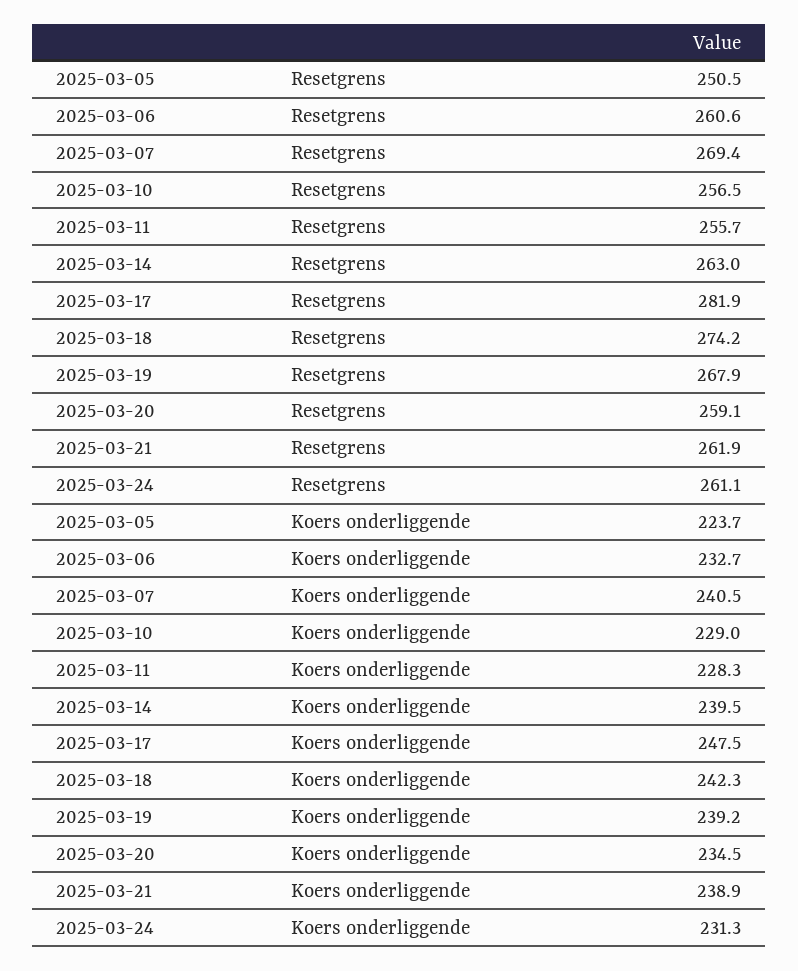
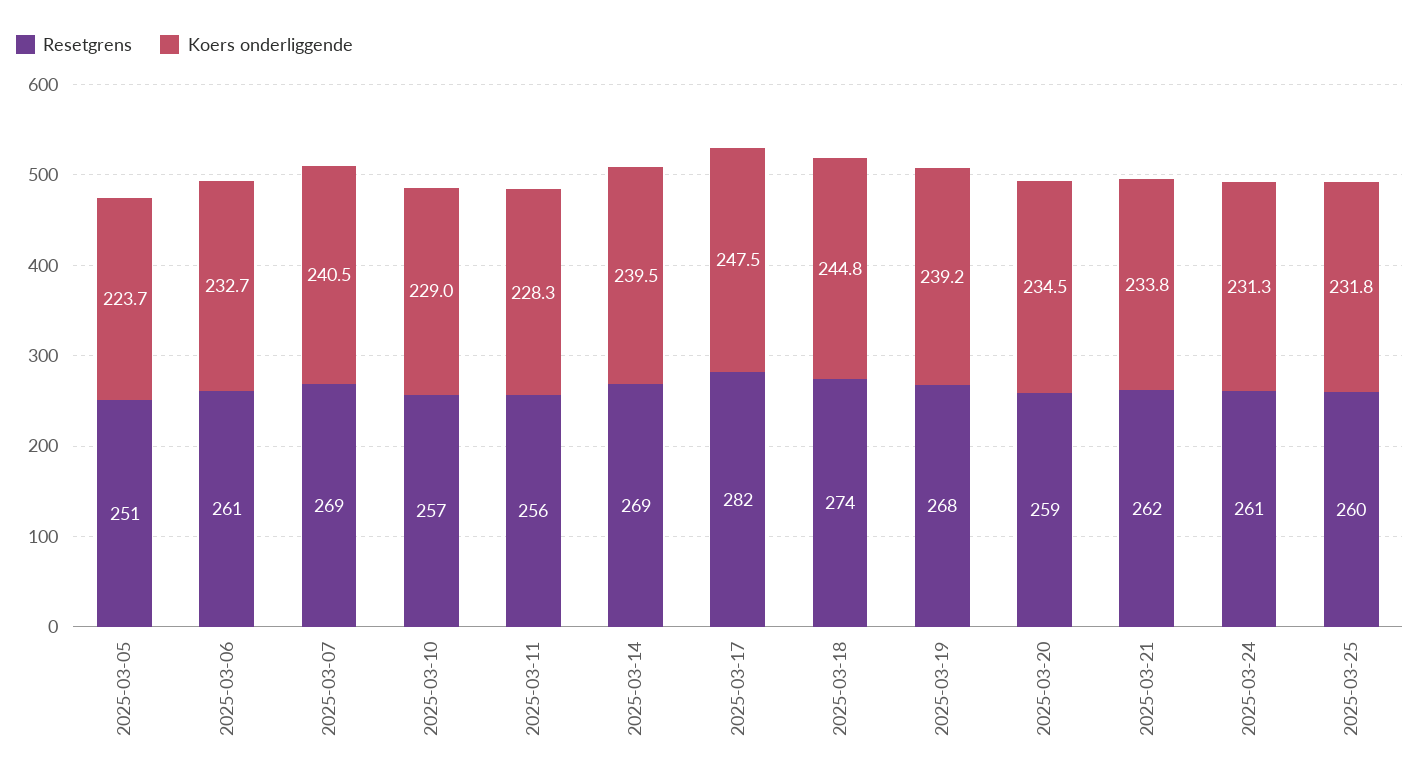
Resetgrens, 2025-03-14: 263 -> 269
Koers onderliggende, 2025-03-18: 242.3 -> 244.8
Koers onderliggende, 2025-03-21: 238.9 -> 233.8
Resetgrens, 2025-03-25: none -> 260
Koers onderliggende, 2025-03-25: none -> 231.8

